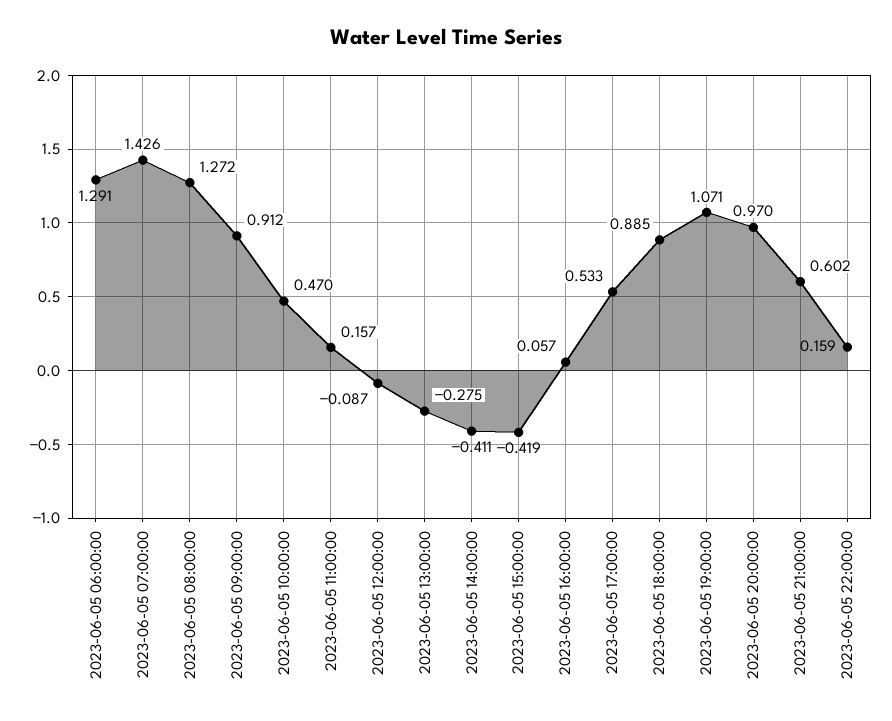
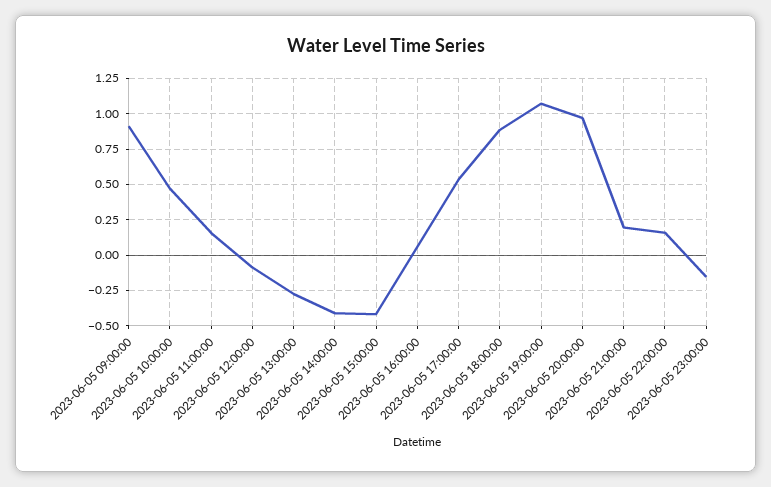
2023-06-05 06:00:00: 1.291 -> none
2023-06-05 07:00:00: 1.426 -> none
2023-06-05 08:00:00: 1.272 -> none
2023-06-05 21:00:00: 0.602 -> 0.2
2023-06-05 23:00:00: none -> -0.15

